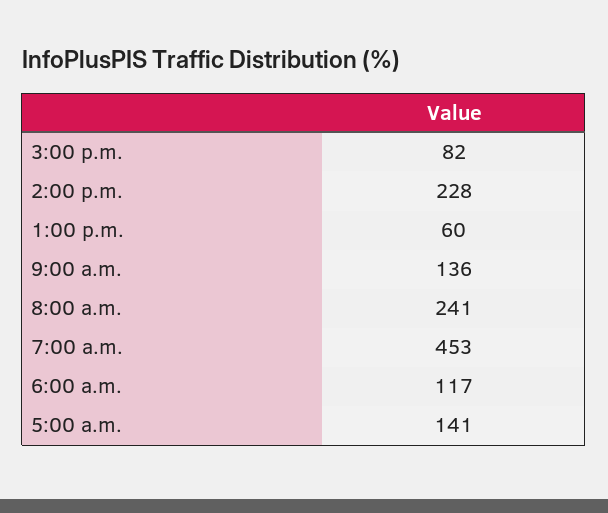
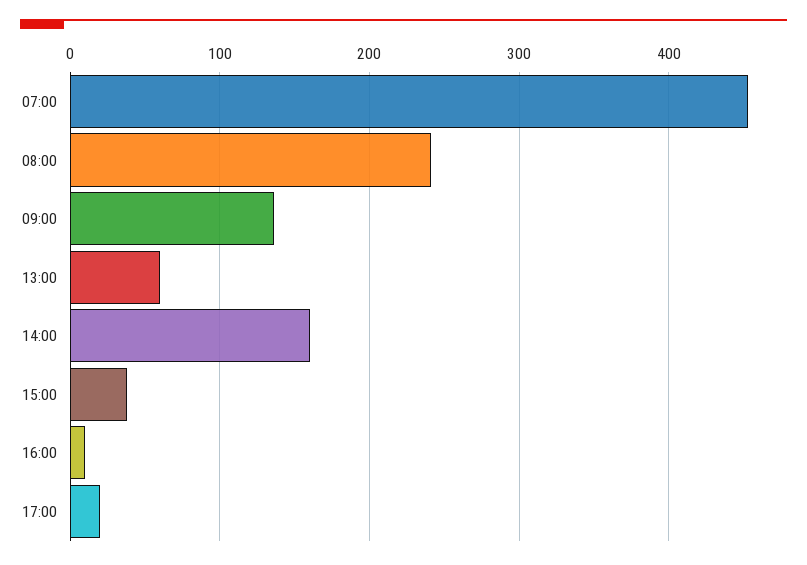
3:00 p.m.: 82 -> 40
2:00 p.m.: 228 -> 160
6:00 a.m.: 117 -> none
5:00 a.m.: 141 -> none
16:00: none -> 10
17:00: none -> 20

